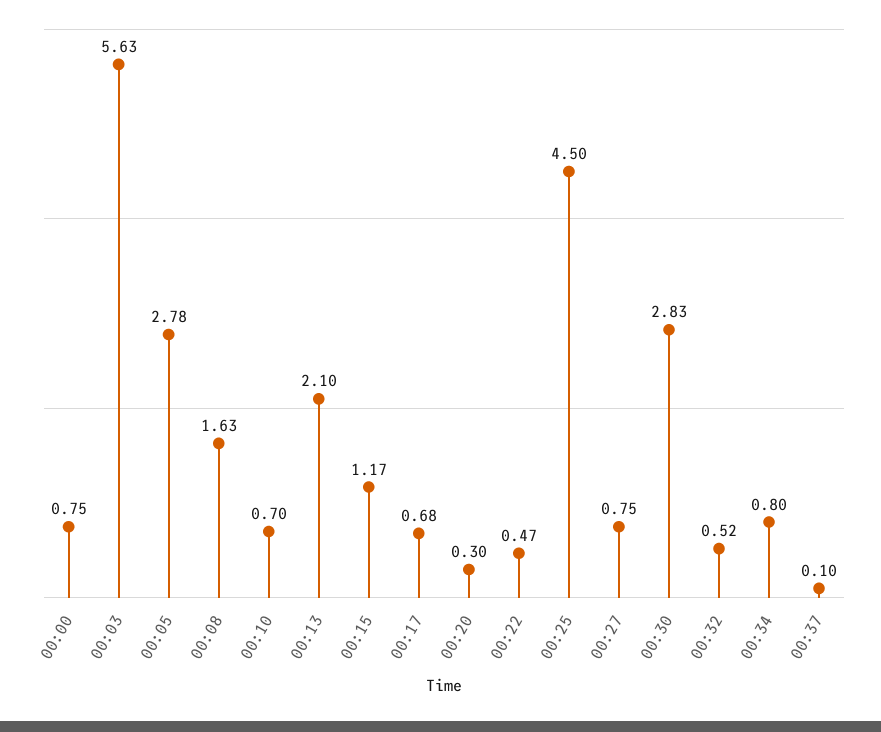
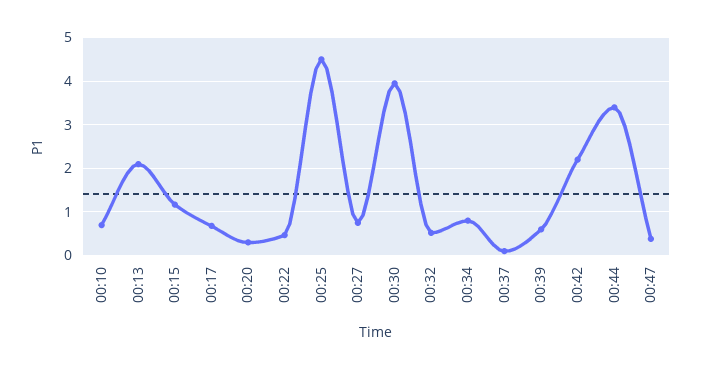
00:00: 0.75 -> none
00:03: 5.63 -> none
00:05: 2.78 -> none
00:08: 1.63 -> none
00:30: 2.83 -> 4
00:39: none -> 0.6
00:42: none -> 2.2
00:44: none -> 3.4
00:47: none -> 0.4

